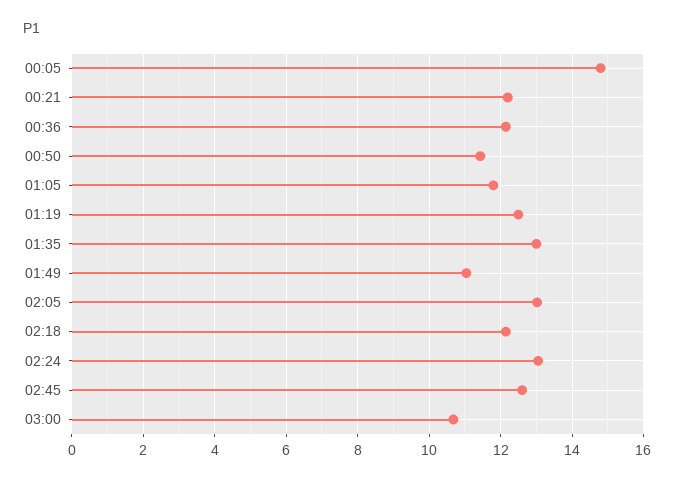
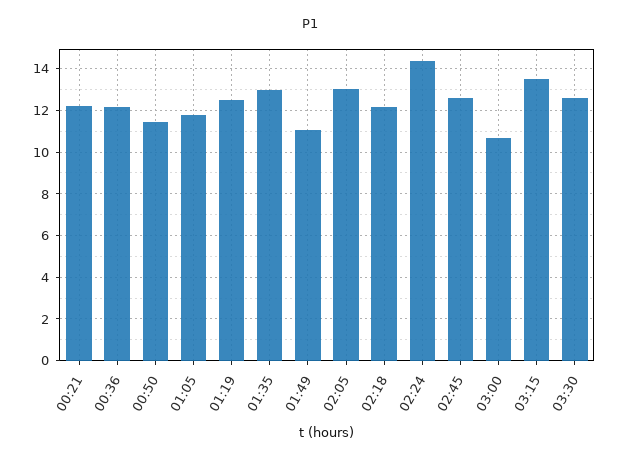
00:05: 14.8 -> none
02:24: 13 -> 14.5
03:15: none -> 13.5
03:30: none -> 12.5

